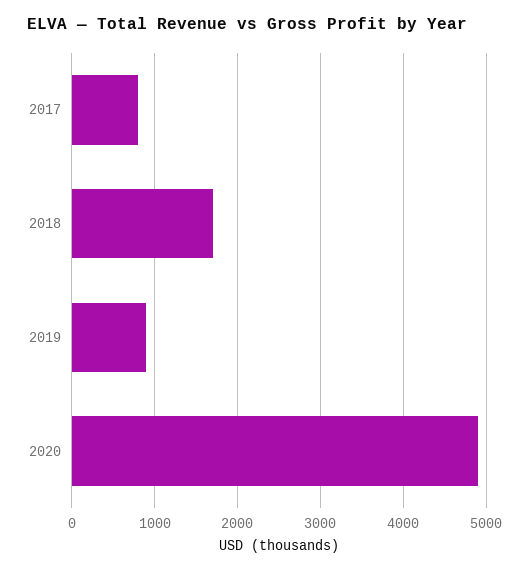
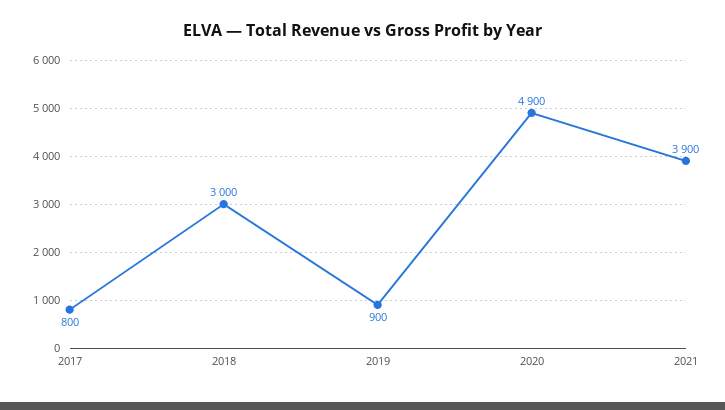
2018: 1700 -> 3000
2021: none -> 3900

